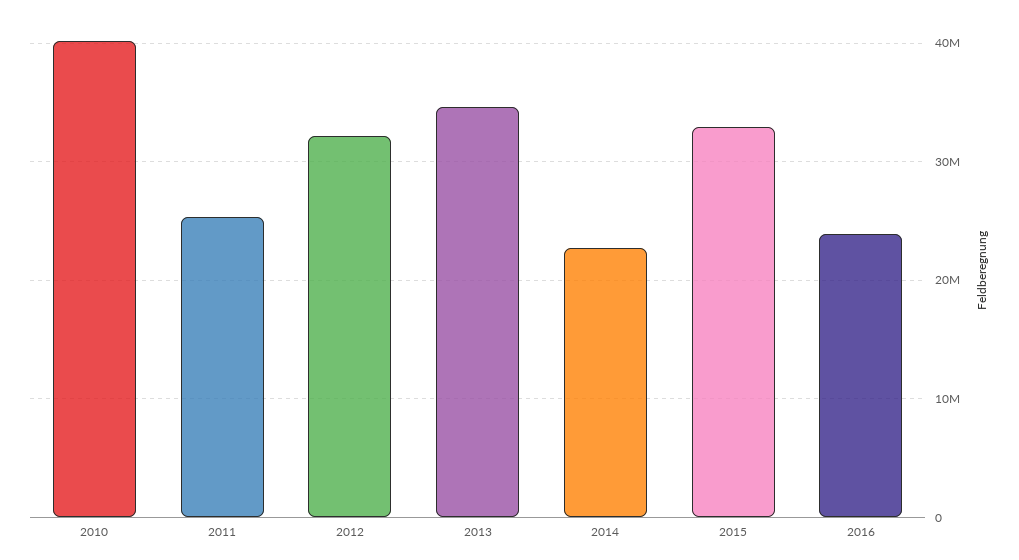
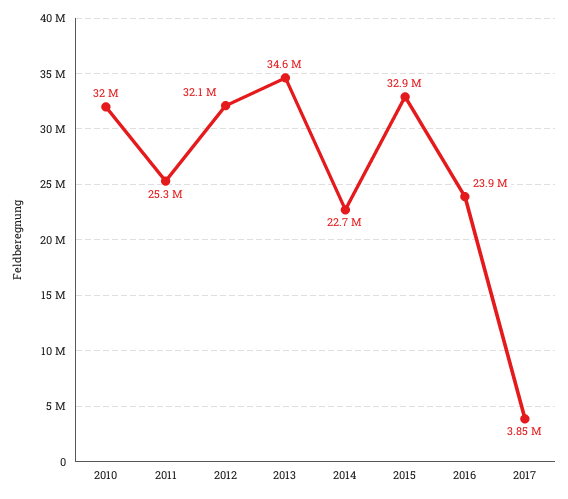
2010: 40000000 -> 32000000
2017: none -> 3850000

